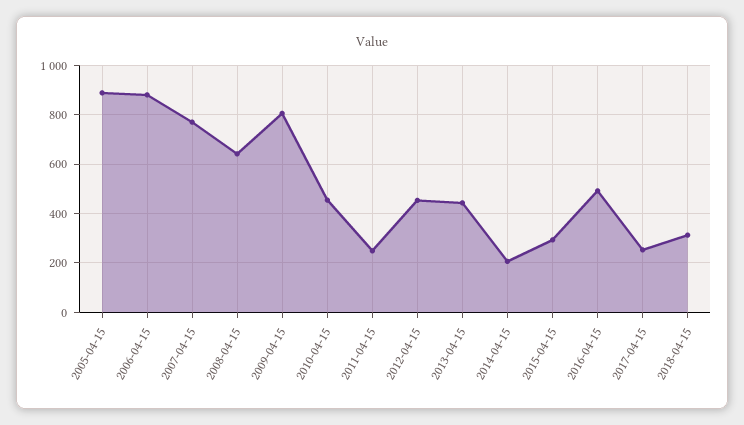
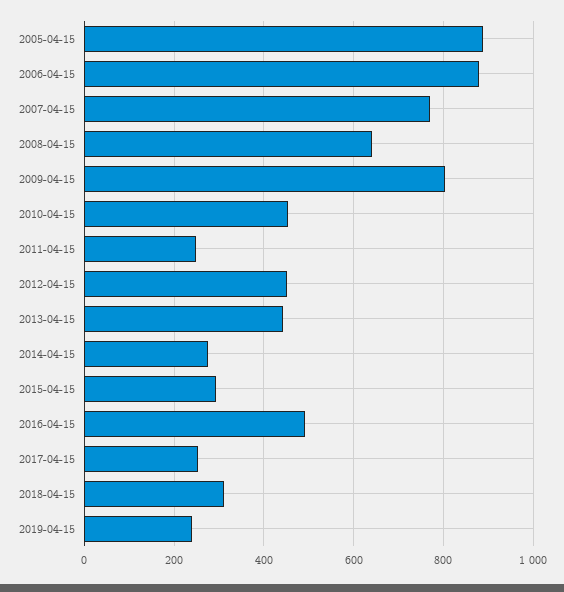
2014-04-15: 200 -> 280
2019-04-15: none -> 240

